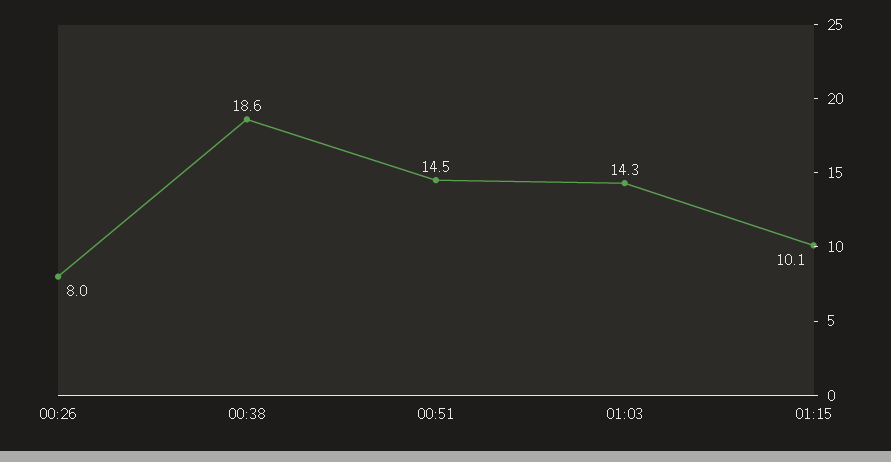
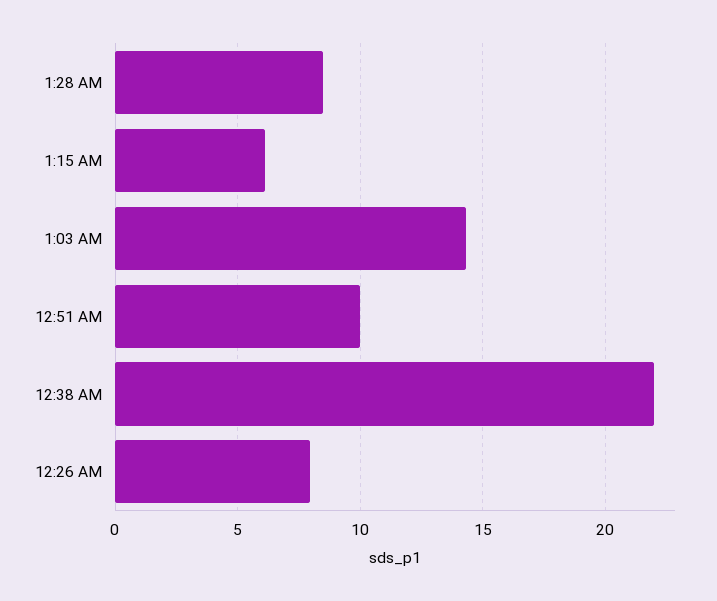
00:38: 18.6 -> 22
00:51: 14.5 -> 10
01:15: 10.1 -> 6
1:28 AM: none -> 8.5

